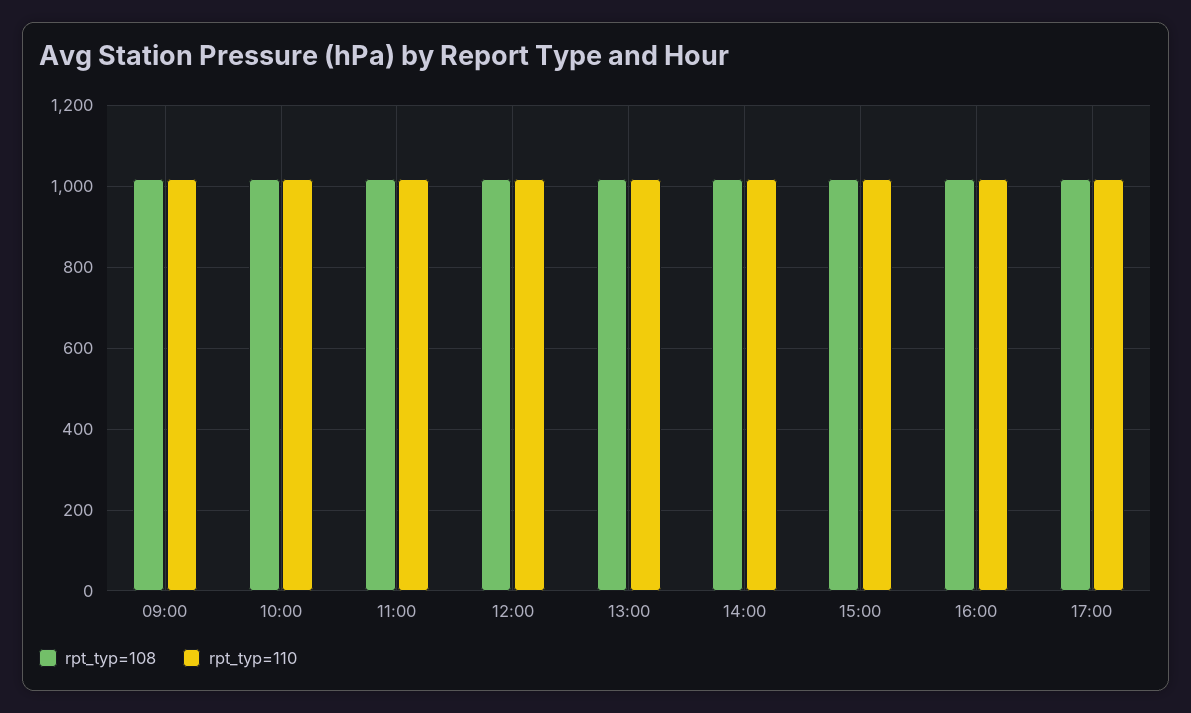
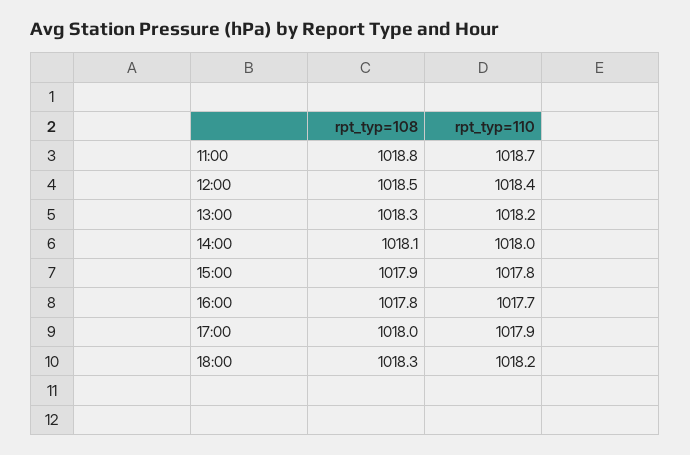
rpt_typ=108, 09:00: 1020 -> none
rpt_typ=110, 09:00: 1020 -> none
rpt_typ=108, 10:00: 1020 -> none
rpt_typ=110, 10:00: 1020 -> none
rpt_typ=108, 18:00: none -> 1018.3
rpt_typ=110, 18:00: none -> 1018.2

